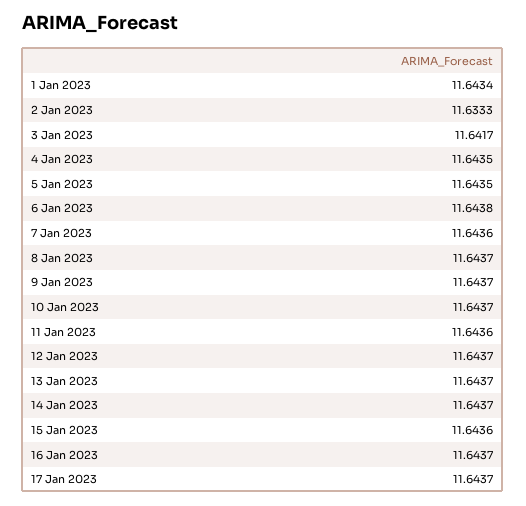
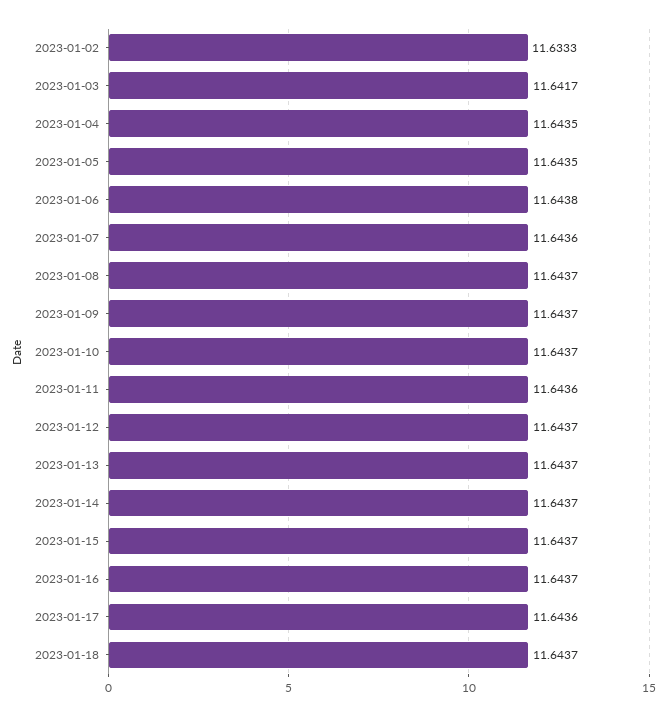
1 Jan 2023: 11.6434 -> none
15 Jan 2023: 11.6436 -> 11.6437
17 Jan 2023: 11.6437 -> 11.6436
2023-01-18: none -> 11.6437

